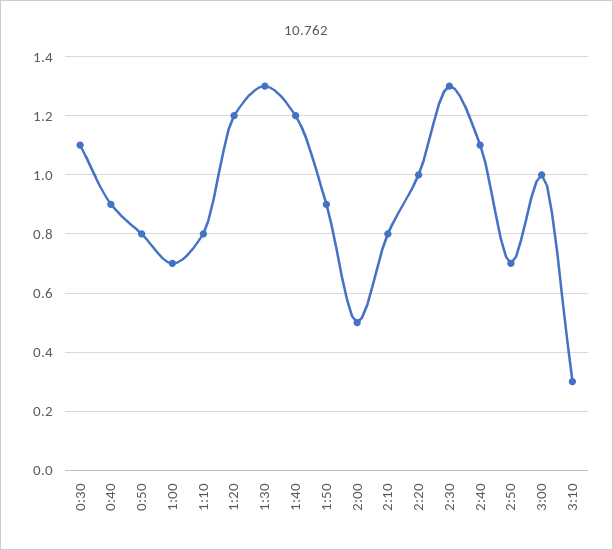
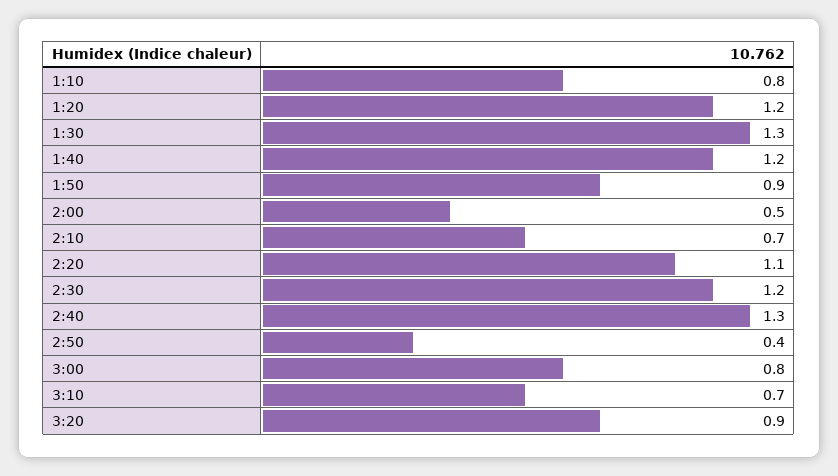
0:30: 1.1 -> none
0:40: 0.9 -> none
0:50: 0.8 -> none
1:00: 0.7 -> none
2:10: 0.8 -> 0.7
2:20: 1 -> 1.1
2:30: 1.3 -> 1.2
2:40: 1.1 -> 1.3
2:50: 0.7 -> 0.4
3:00: 1 -> 0.8
3:10: 0.3 -> 0.7
3:20: none -> 0.9

